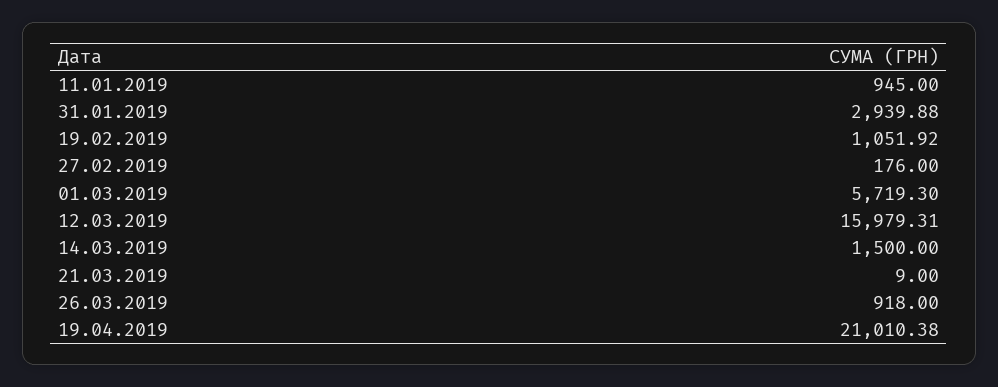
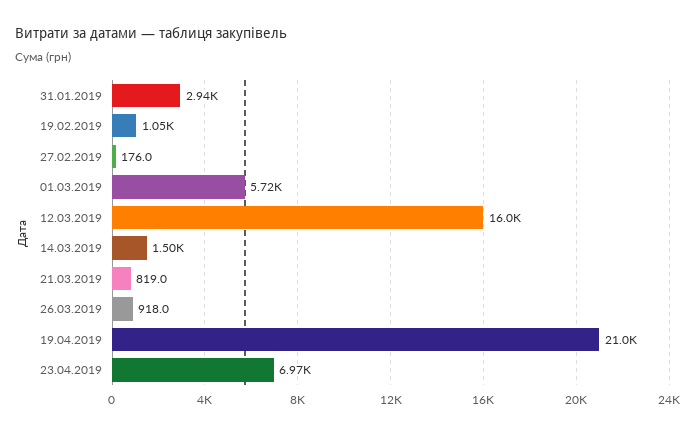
11.01.2019: 945 -> none
21.03.2019: 9 -> 819
23.04.2019: none -> 6970

